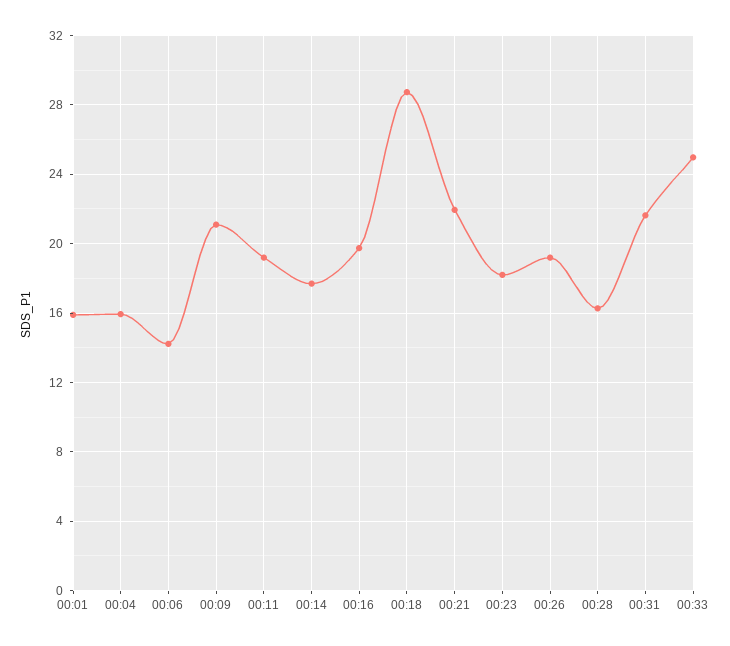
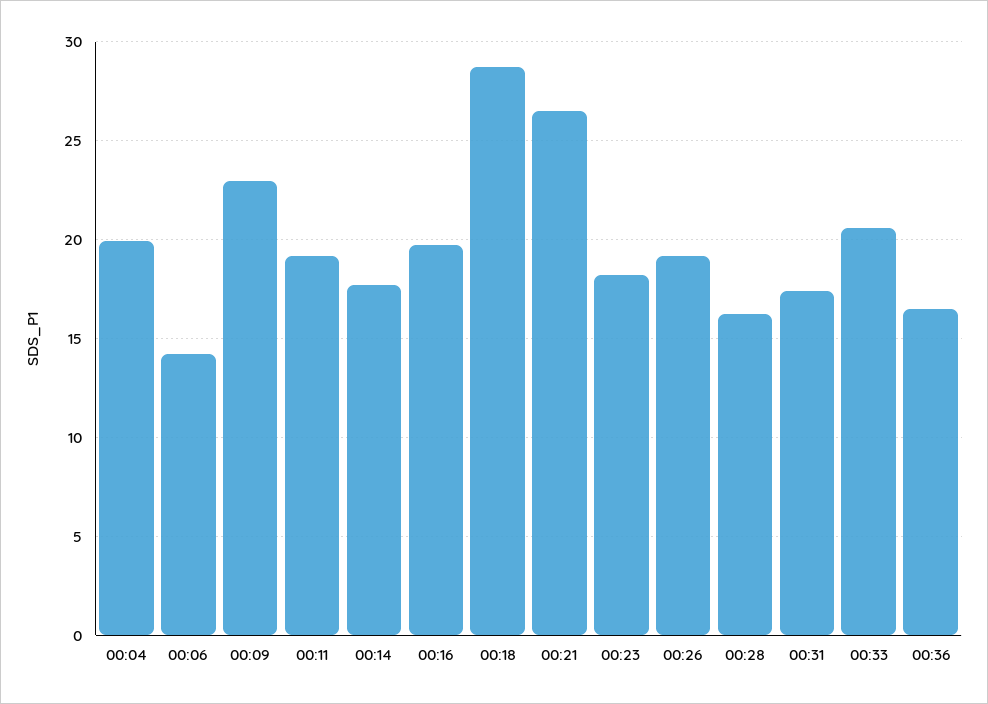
00:01: 16 -> none
00:04: 16 -> 20
00:09: 21 -> 23
00:21: 22 -> 26.5
00:31: 21.5 -> 17.5
00:33: 25 -> 20.5
00:36: none -> 16.5

